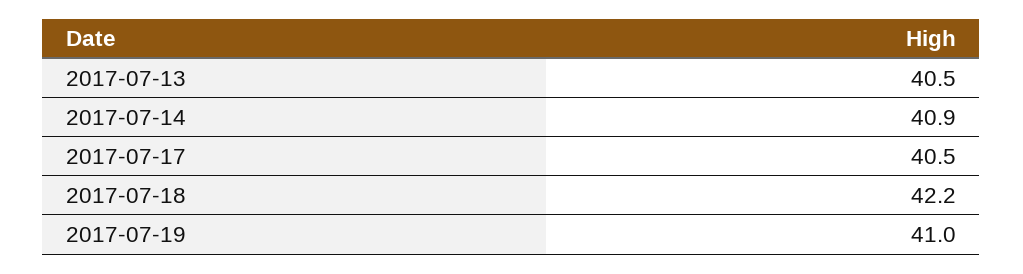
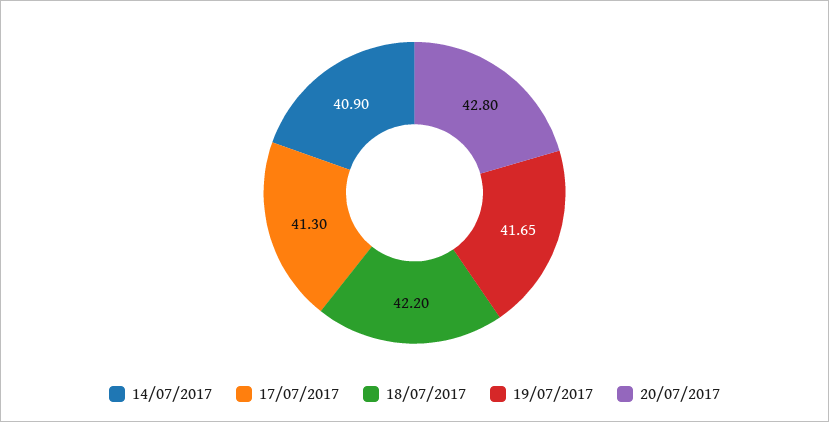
2017-07-13: 40.5 -> none
2017-07-17: 40.5 -> 41.3
2017-07-19: 41 -> 41.65
20/07/2017: none -> 42.8

